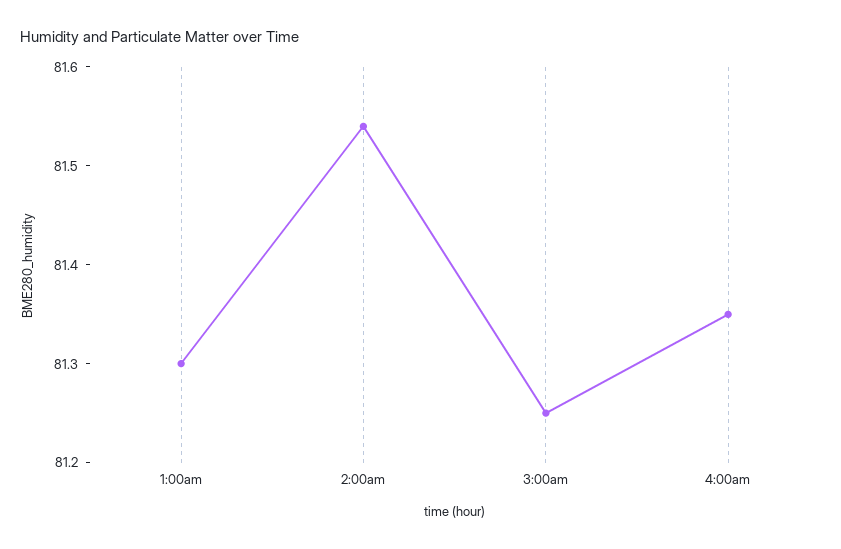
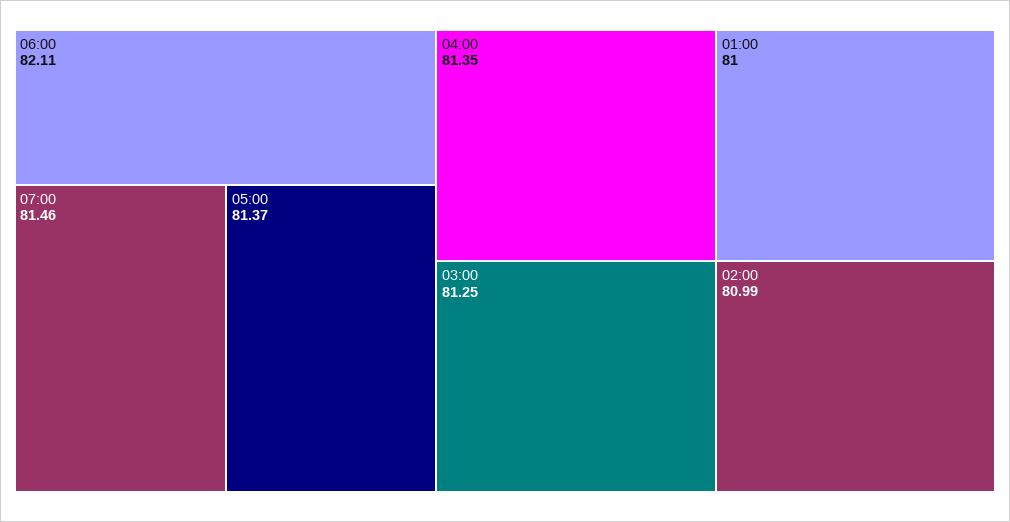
1:00am: 81.3 -> 81
2:00am: 81.54 -> 80.99
06:00: none -> 82.11
07:00: none -> 81.46
05:00: none -> 81.37

